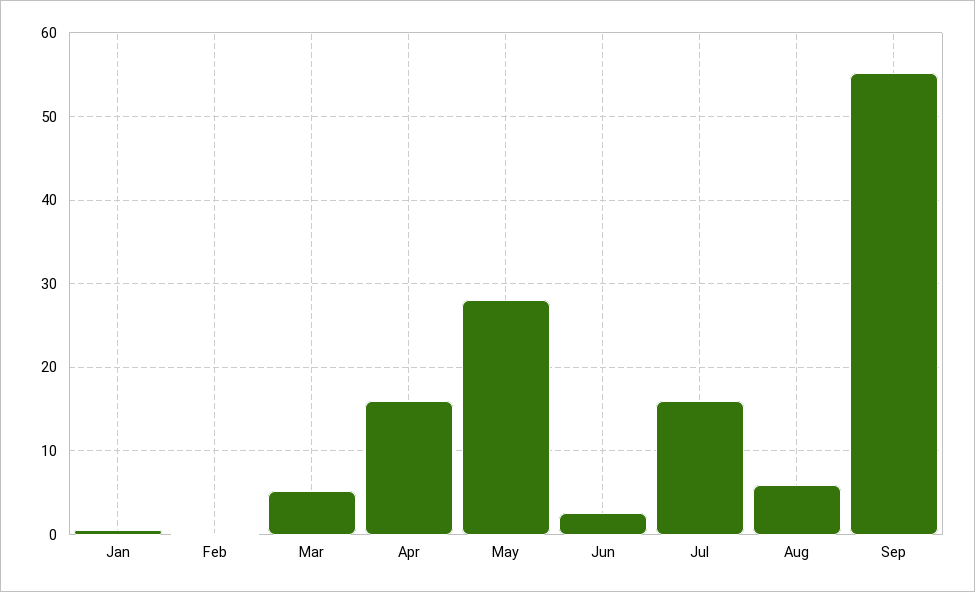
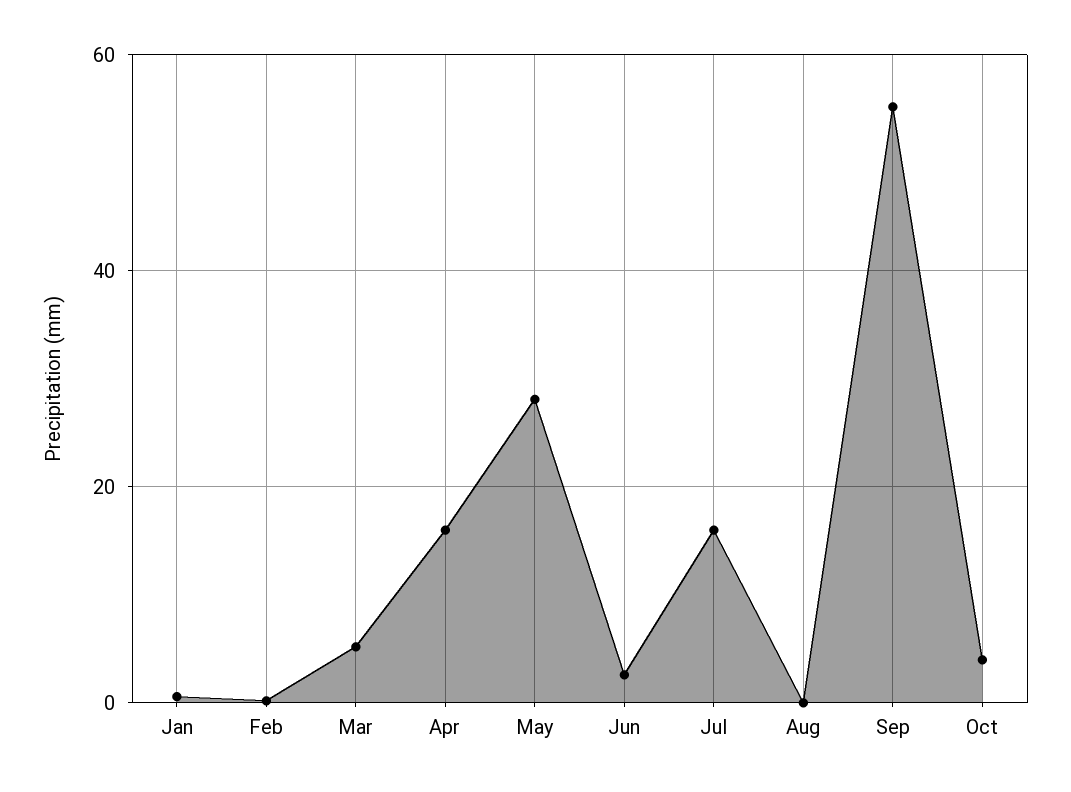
Aug: 6 -> 0
Oct: none -> 4

